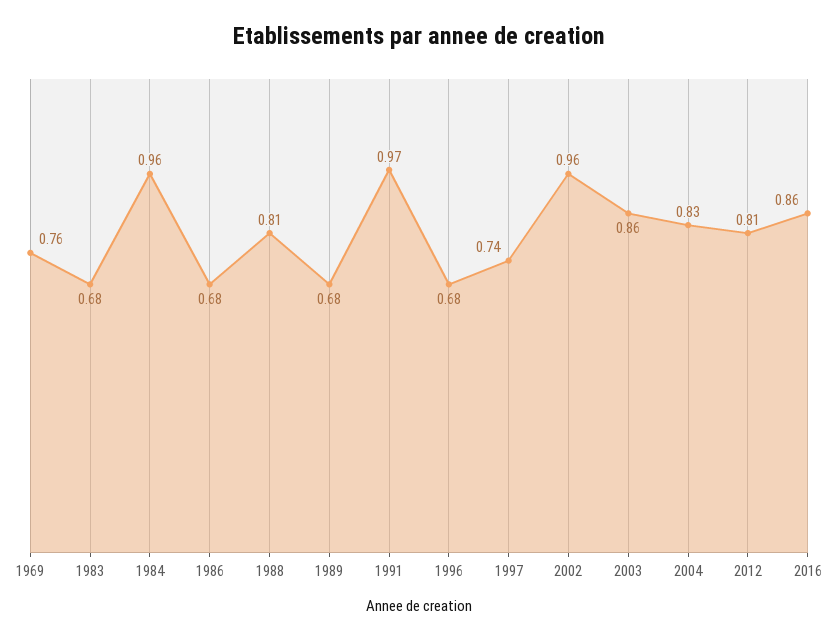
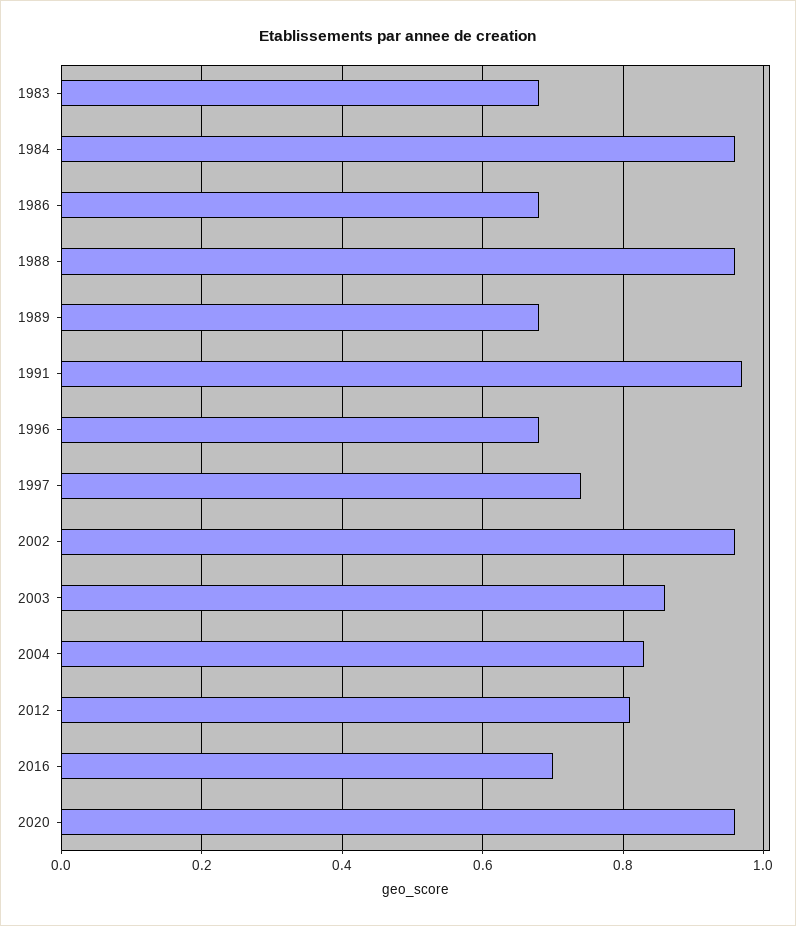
1969: 0.76 -> none
1988: 0.81 -> 0.95
2016: 0.86 -> 0.7
2020: none -> 0.95

